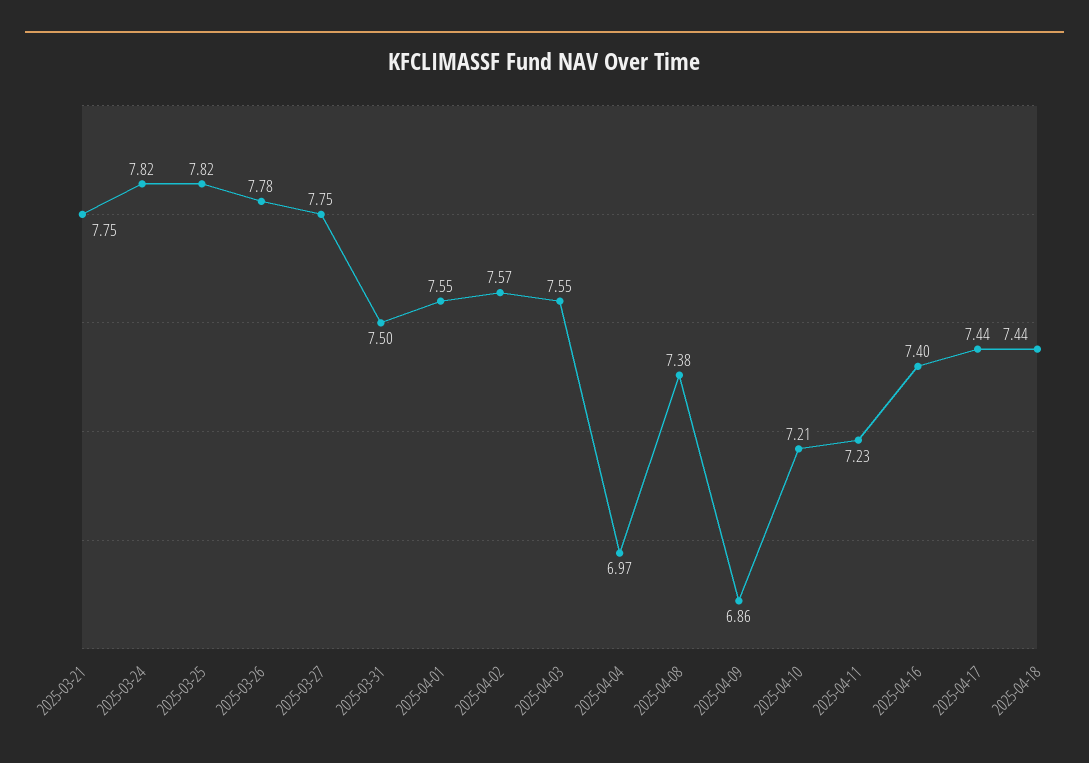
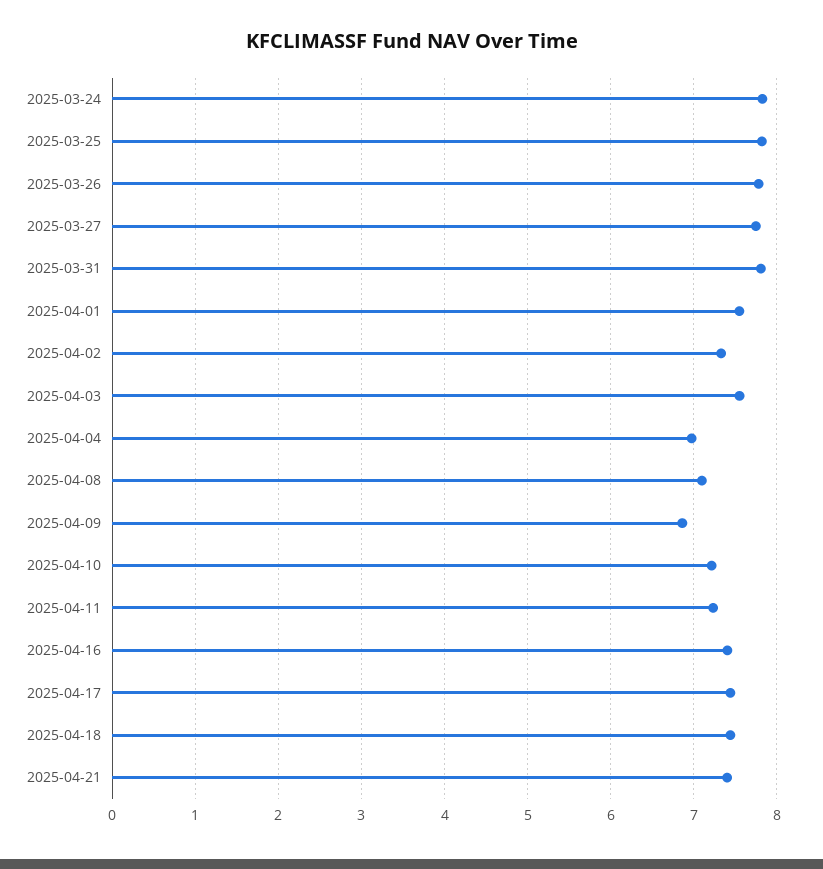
2025-03-21: 7.75 -> none
2025-03-31: 7.5 -> 7.8
2025-04-02: 7.57 -> 7.3
2025-04-08: 7.38 -> 7.1
2025-04-21: none -> 7.4

